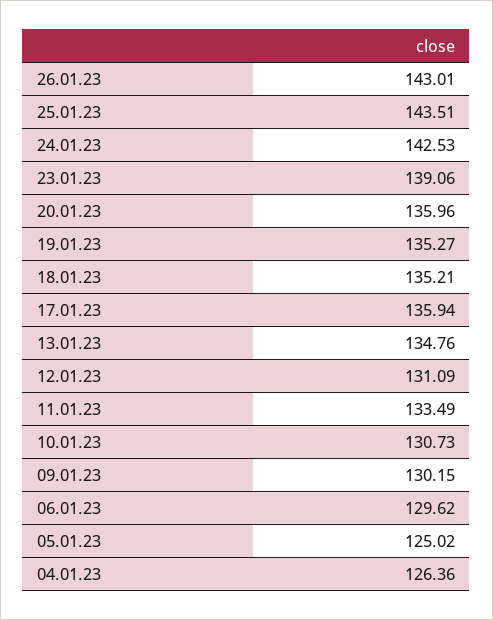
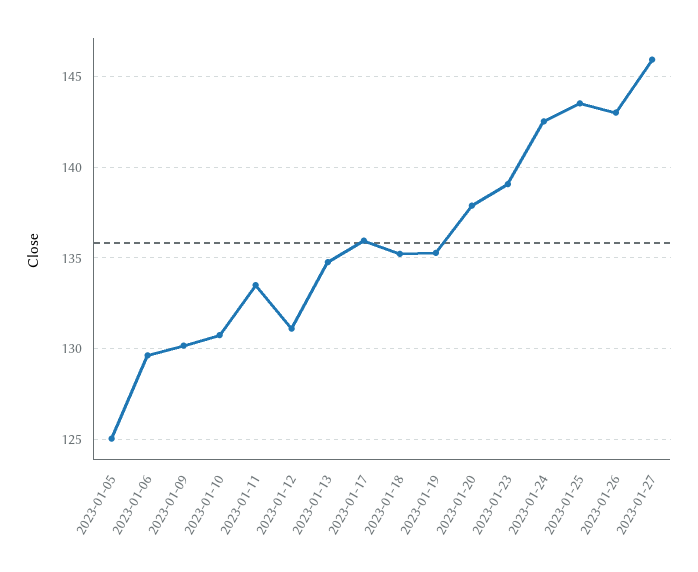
20.01.23: 135.96 -> 138
04.01.23: 126.36 -> none
2023-01-27: none -> 146

